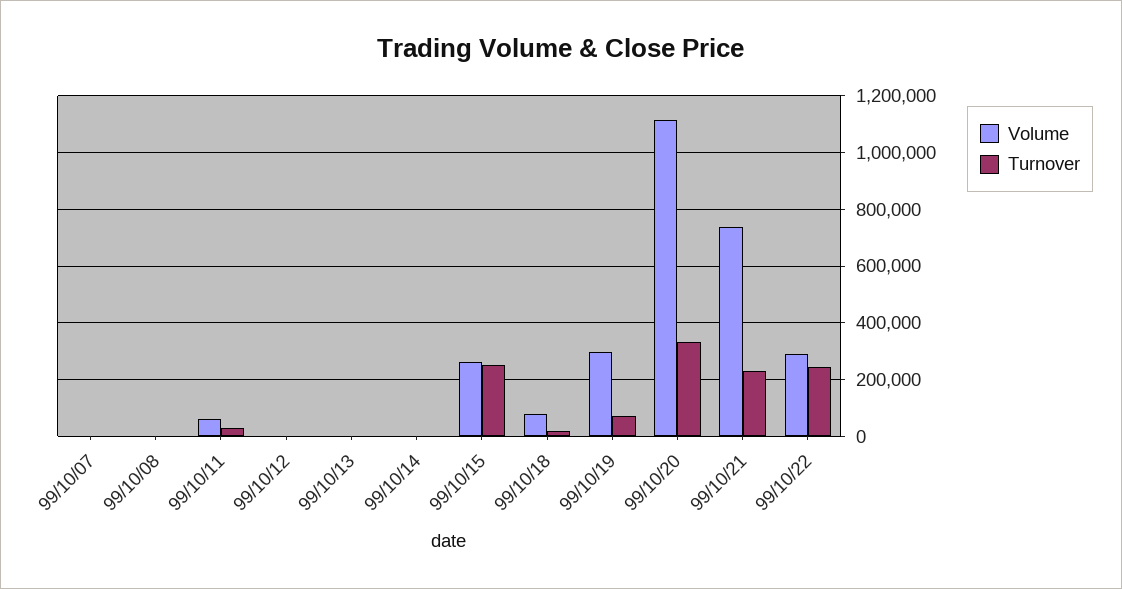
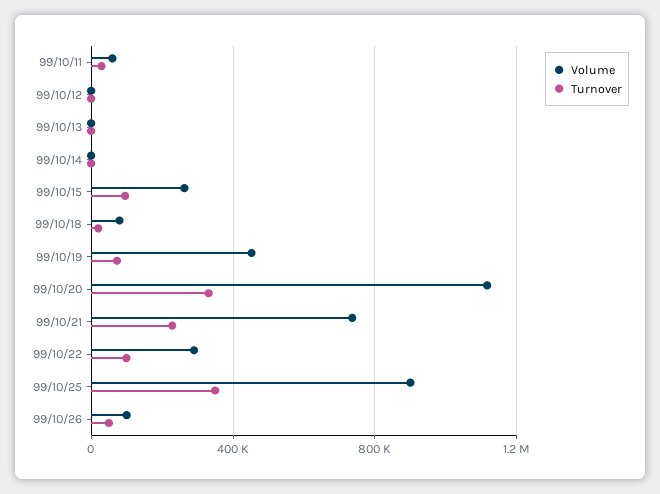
Volume, 99/10/07: 0 -> none
Turnover, 99/10/07: 0 -> none
Volume, 99/10/08: 0 -> none
Turnover, 99/10/08: 0 -> none
Turnover, 99/10/15: 250000 -> 100000
Volume, 99/10/19: 300000 -> 450000
Turnover, 99/10/22: 250000 -> 100000
Volume, 99/10/25: none -> 900000
Turnover, 99/10/25: none -> 350000
Volume, 99/10/26: none -> 100000
Turnover, 99/10/26: none -> 50000

